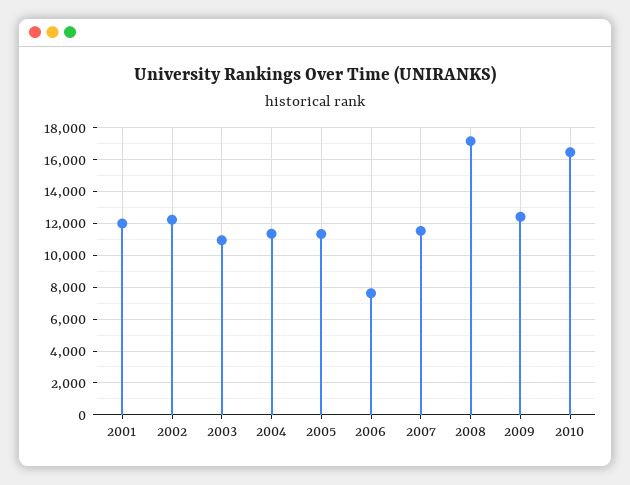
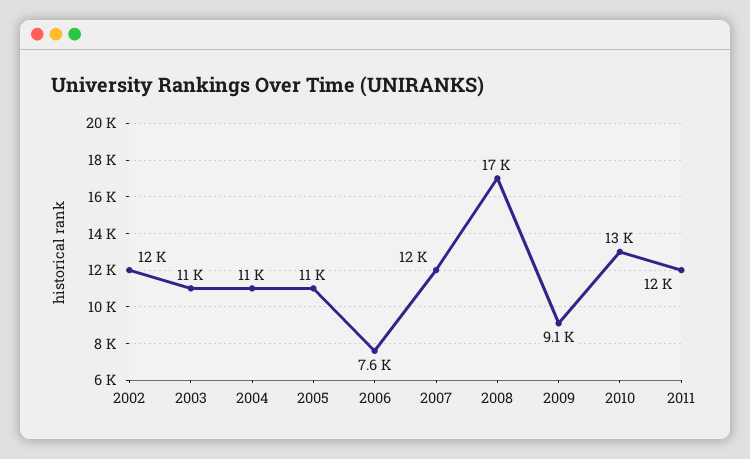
2001: 12000 -> none
2009: 12500 -> 9100
2010: 16500 -> 13000
2011: none -> 12000

